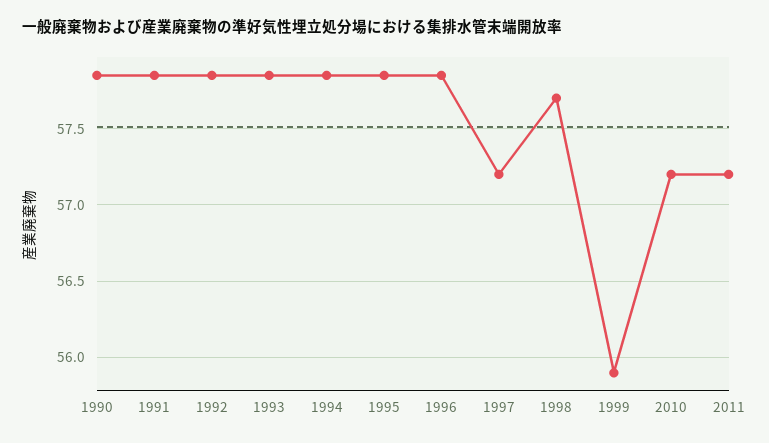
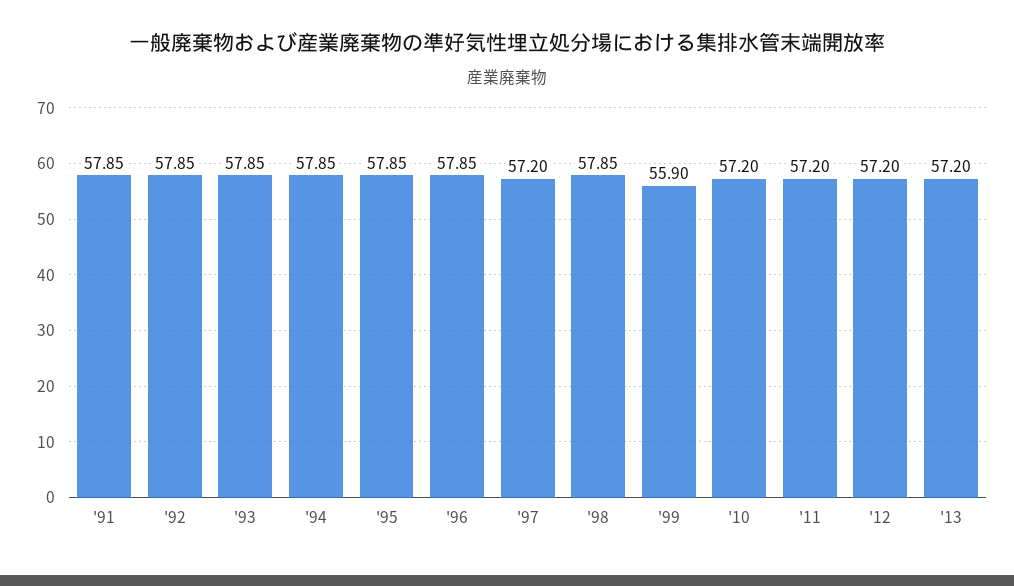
1990: 57.85 -> none
1998: 57.7 -> 57.85
'12: none -> 57.2
'13: none -> 57.2

